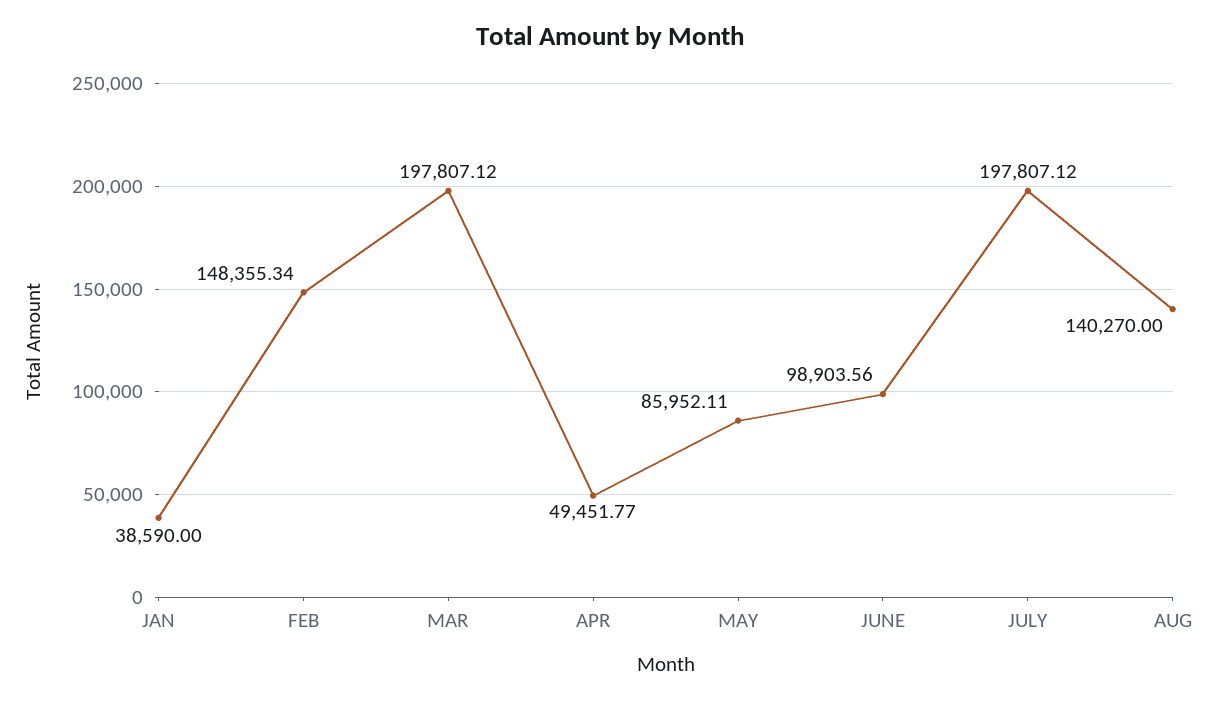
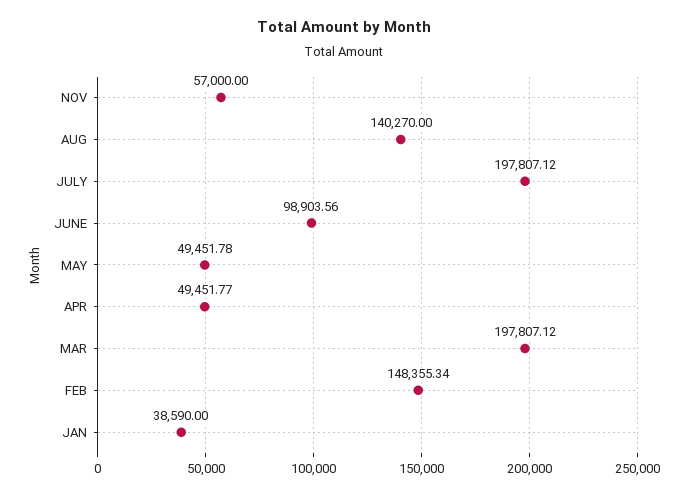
MAY: 85952.11 -> 49451.78
NOV: none -> 57000

